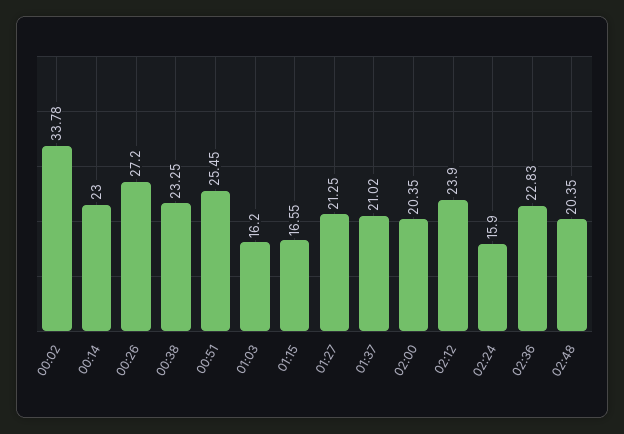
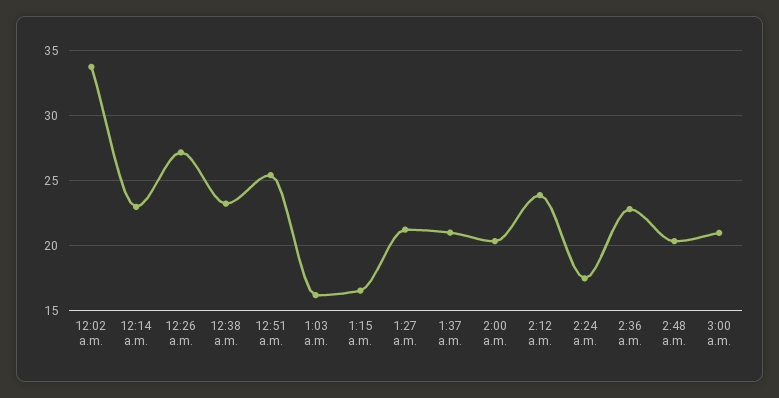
02:24: 15.9 -> 17.5
3:00 a.m.: none -> 21

